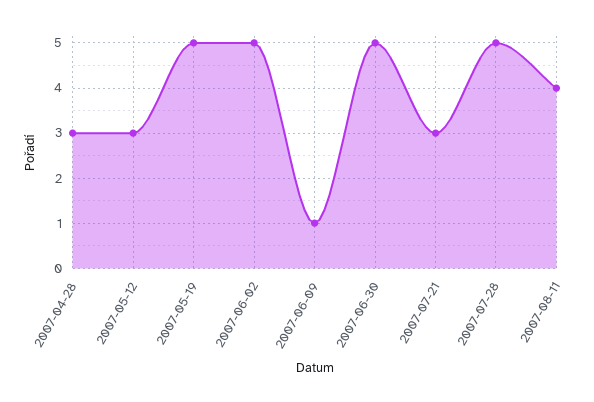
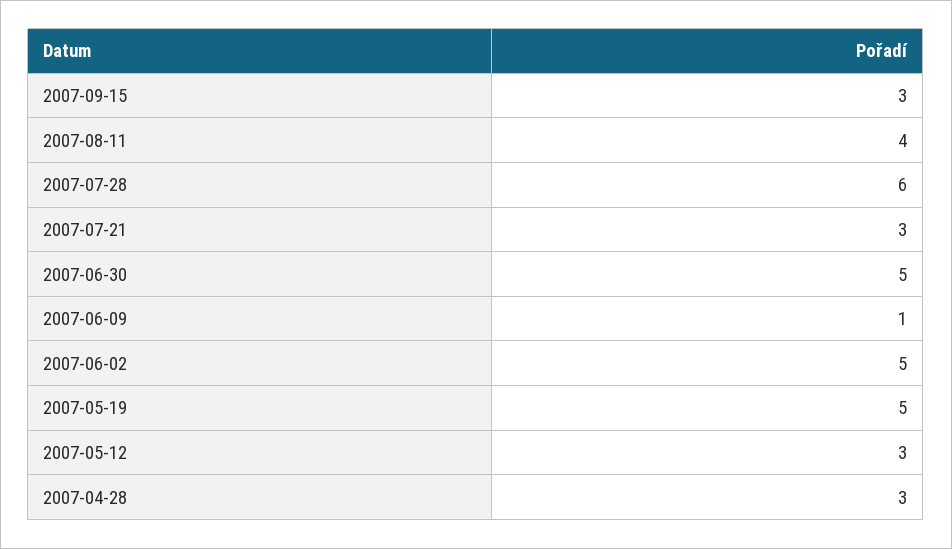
2007-07-28: 5 -> 6
2007-09-15: none -> 3

